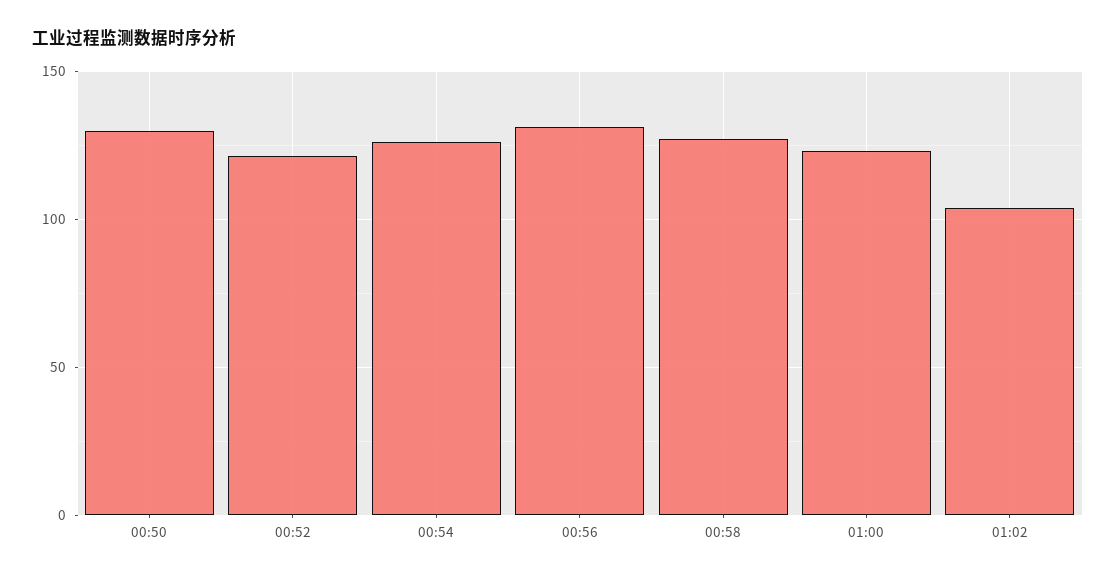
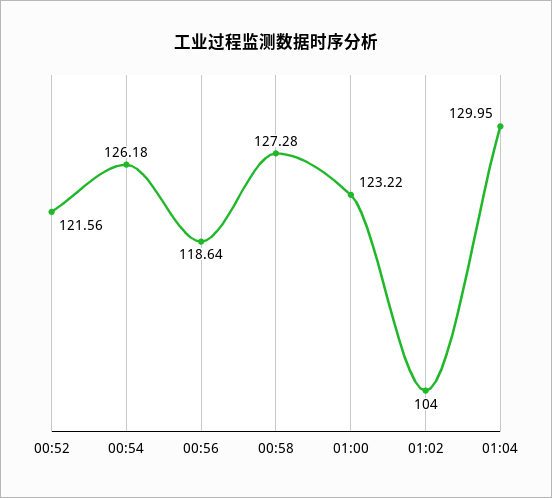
00:50: 130 -> none
00:56: 130 -> 118.64
01:04: none -> 129.95

